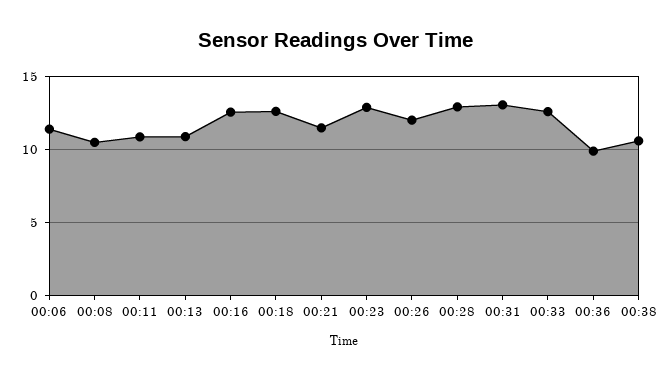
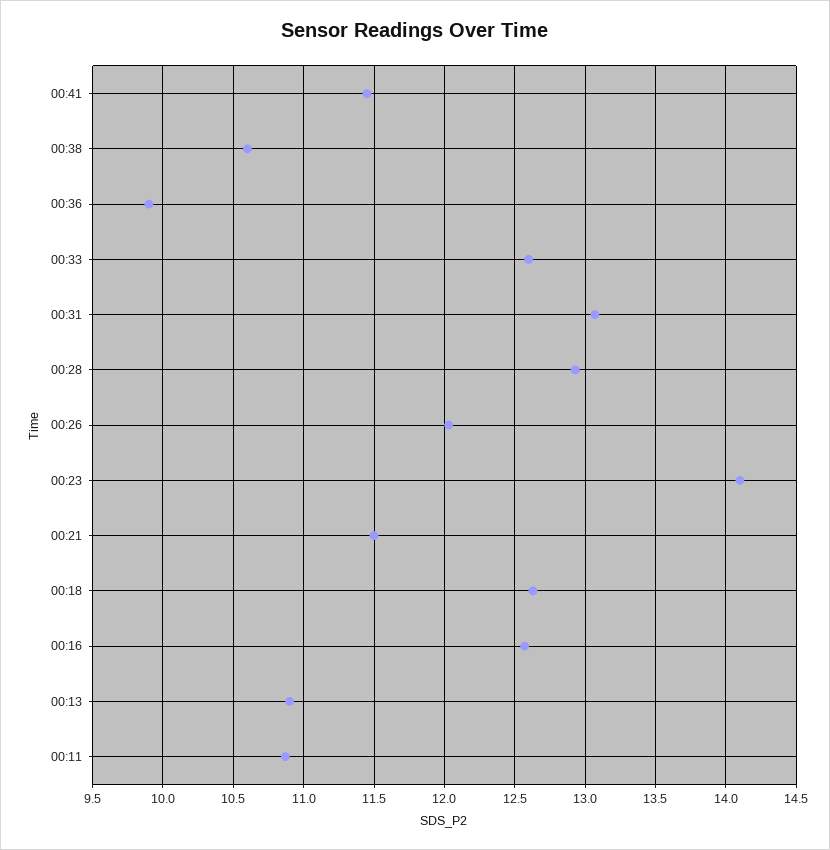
00:06: 11.5 -> none
00:08: 10.5 -> none
00:23: 13 -> 14.1
00:41: none -> 11.45

